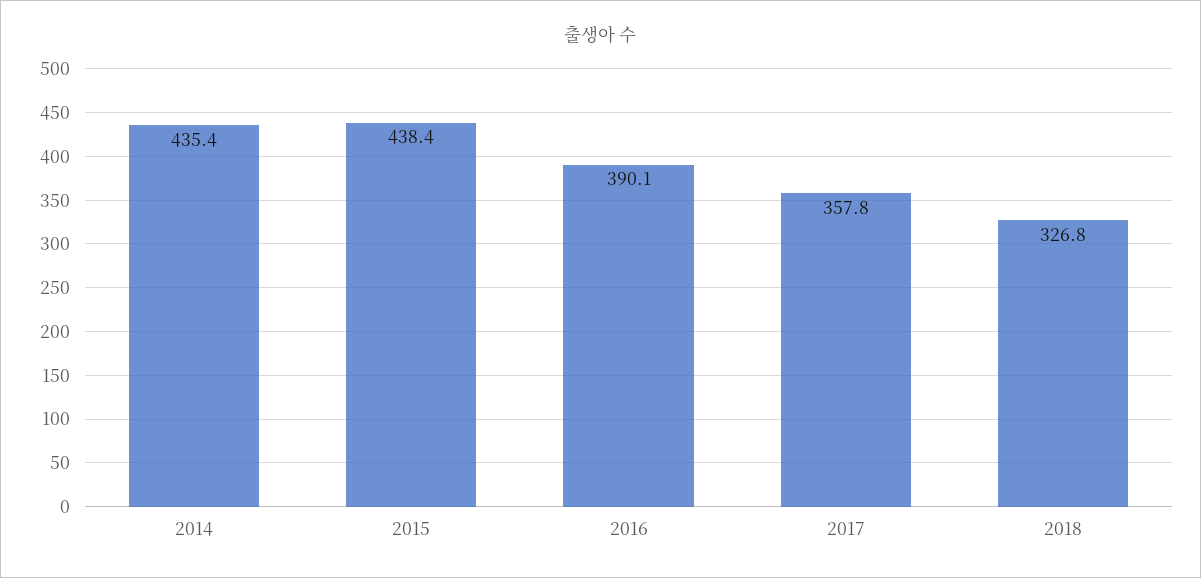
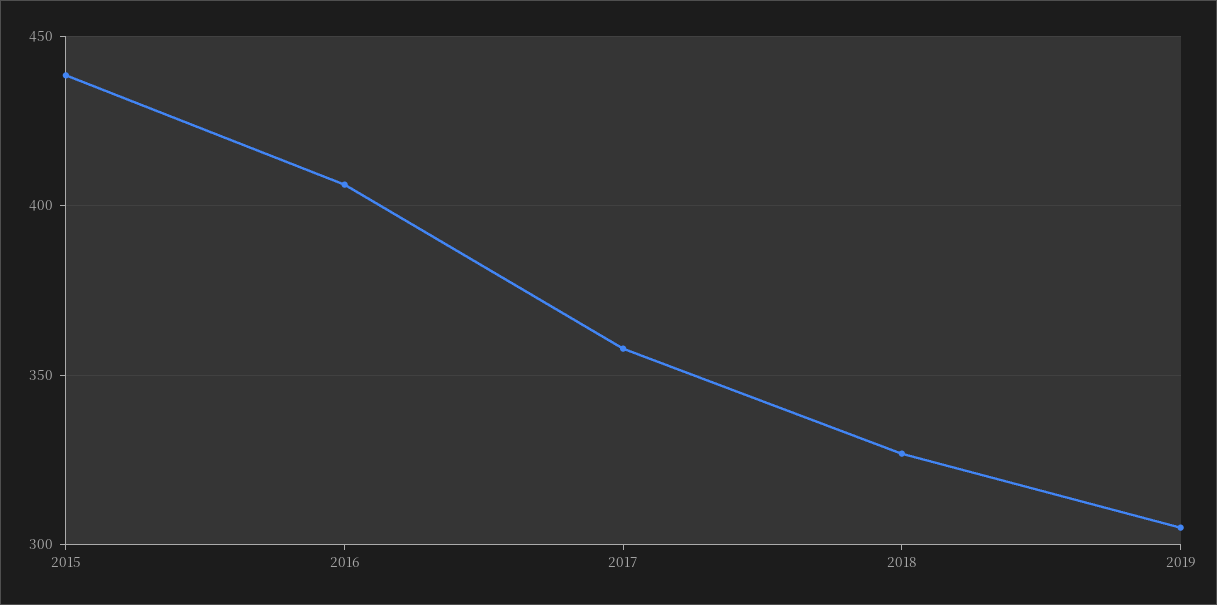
2014: 435.4 -> none
2016: 390.1 -> 405
2019: none -> 305

